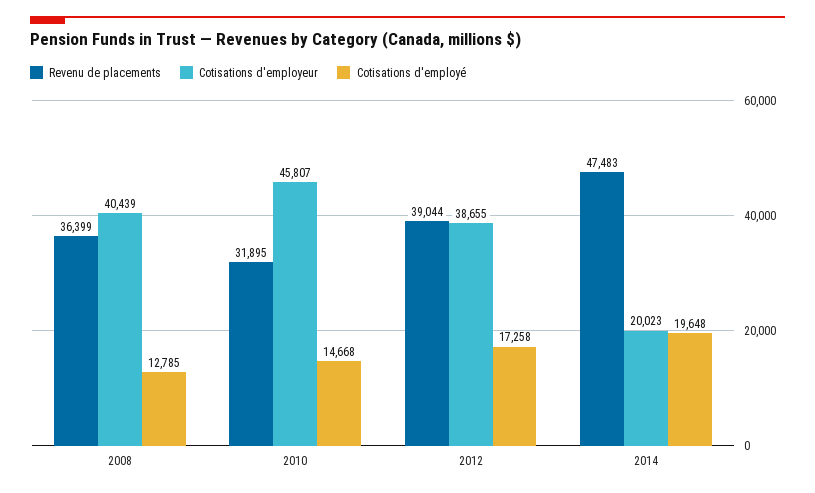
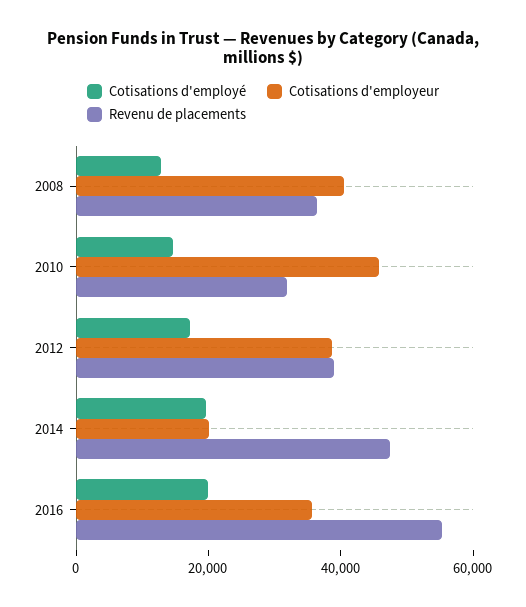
Cotisations d'employé, 2016: none -> 20000
Cotisations d'employeur, 2016: none -> 35000
Revenu de placements, 2016: none -> 55000

